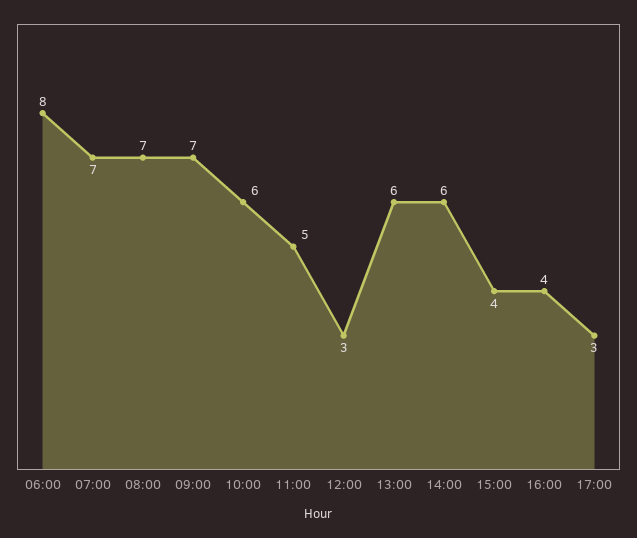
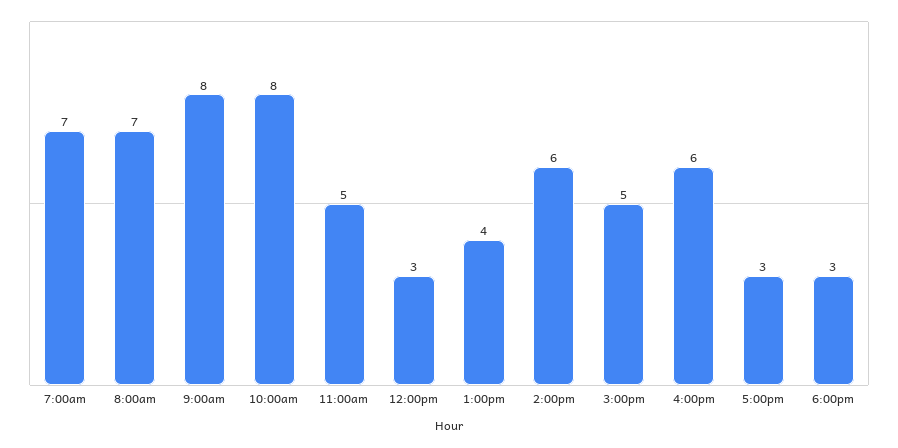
06:00: 8 -> none
09:00: 7 -> 8
10:00: 6 -> 8
13:00: 6 -> 4
15:00: 4 -> 5
16:00: 4 -> 6
6:00pm: none -> 3

